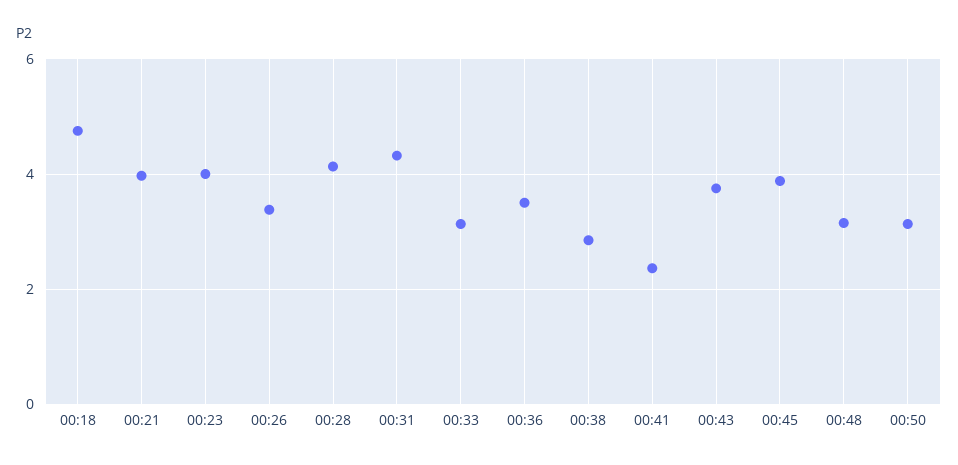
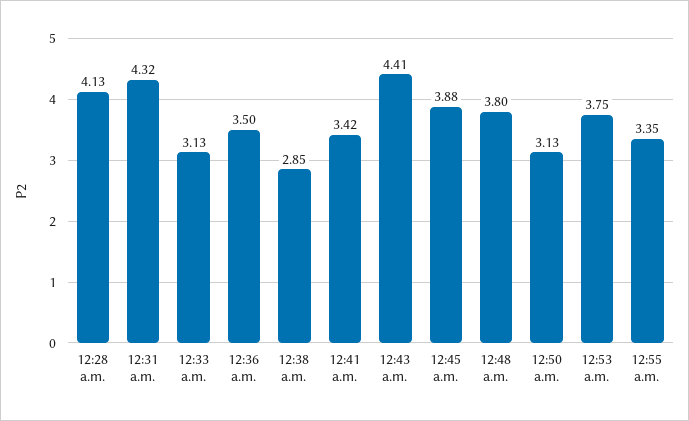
00:18: 4.8 -> none
00:21: 4 -> none
00:23: 4 -> none
00:26: 3.4 -> none
00:41: 2.4 -> 3.42
00:43: 3.8 -> 4.41
00:48: 3.2 -> 3.8
12:53 a.m.: none -> 3.75
12:55 a.m.: none -> 3.35

